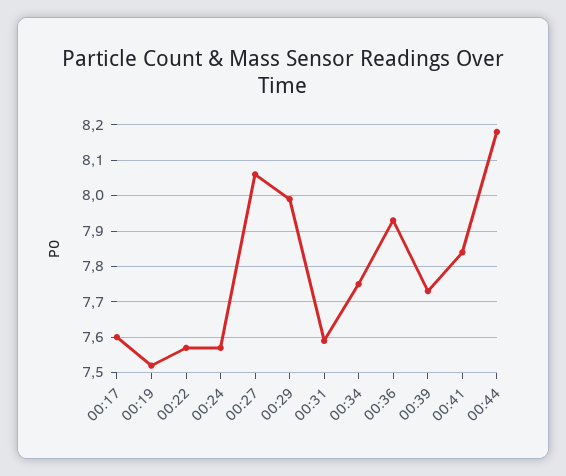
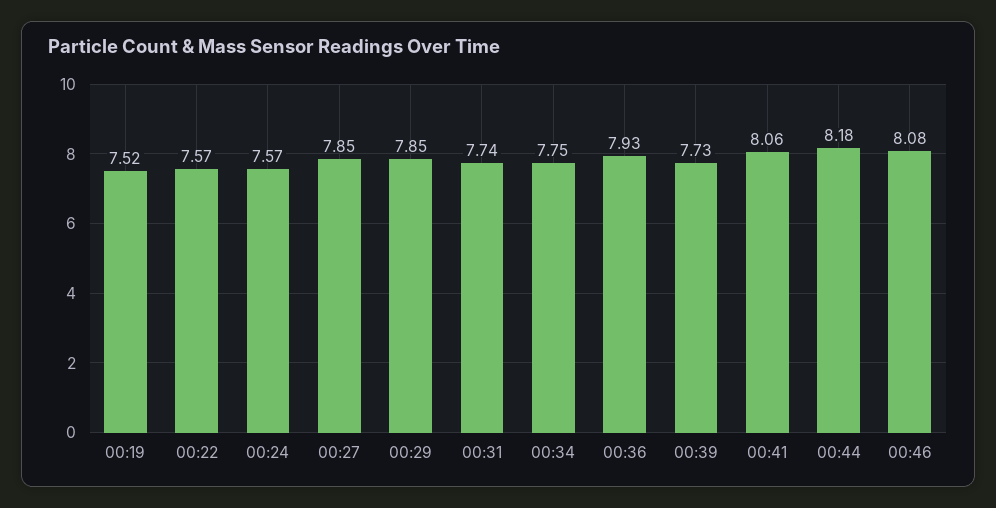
00:17: 7.6 -> none
00:27: 8.05 -> 7.85
00:29: 8 -> 7.85
00:31: 7.6 -> 7.74
00:41: 7.85 -> 8.06
00:46: none -> 8.08

